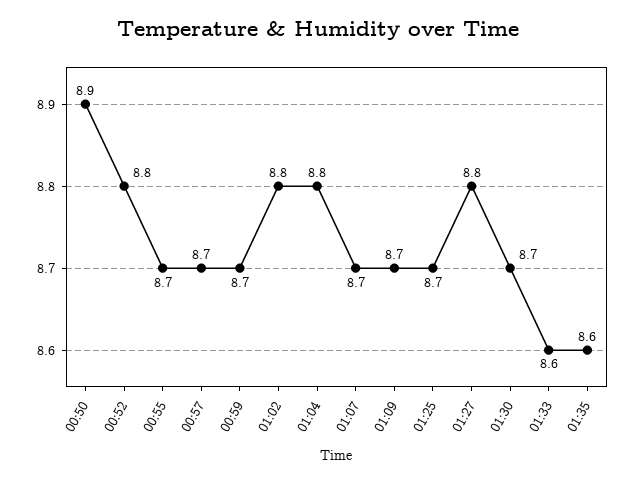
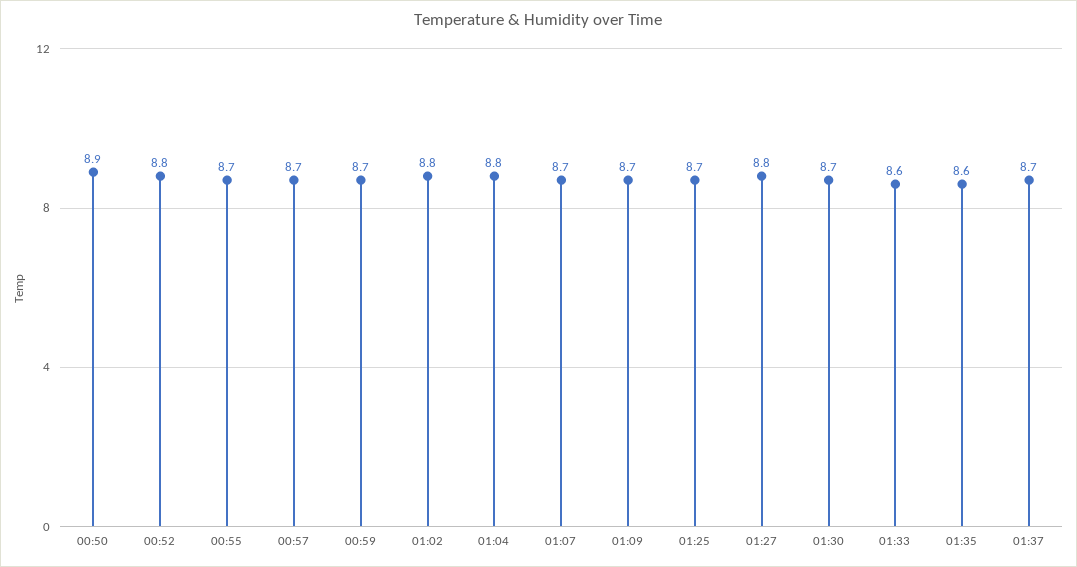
01:37: none -> 8.7

